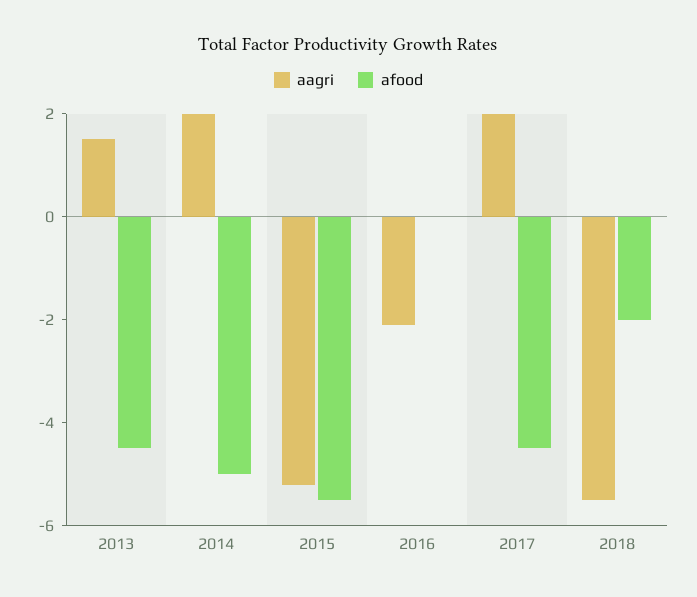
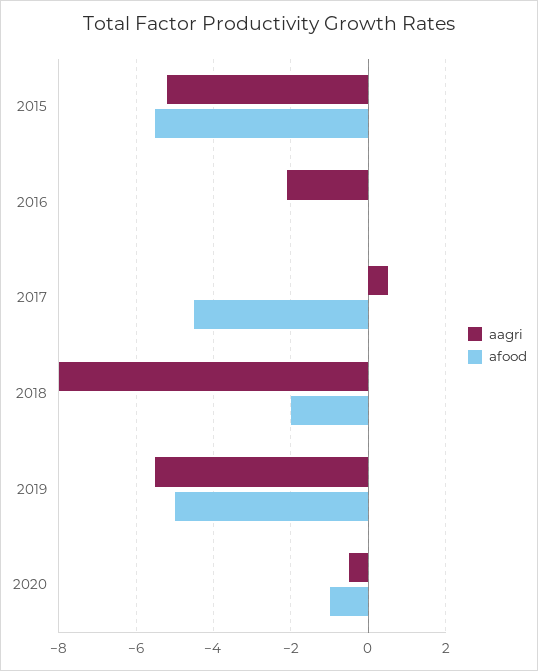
aagri, 2013: 1.5 -> none
afood, 2013: -4.5 -> none
aagri, 2014: 2 -> none
afood, 2014: -5 -> none
aagri, 2017: 2 -> 0.5
aagri, 2018: -5.5 -> -8
aagri, 2019: none -> -5.5
afood, 2019: none -> -5
aagri, 2020: none -> -0.5
afood, 2020: none -> -1

